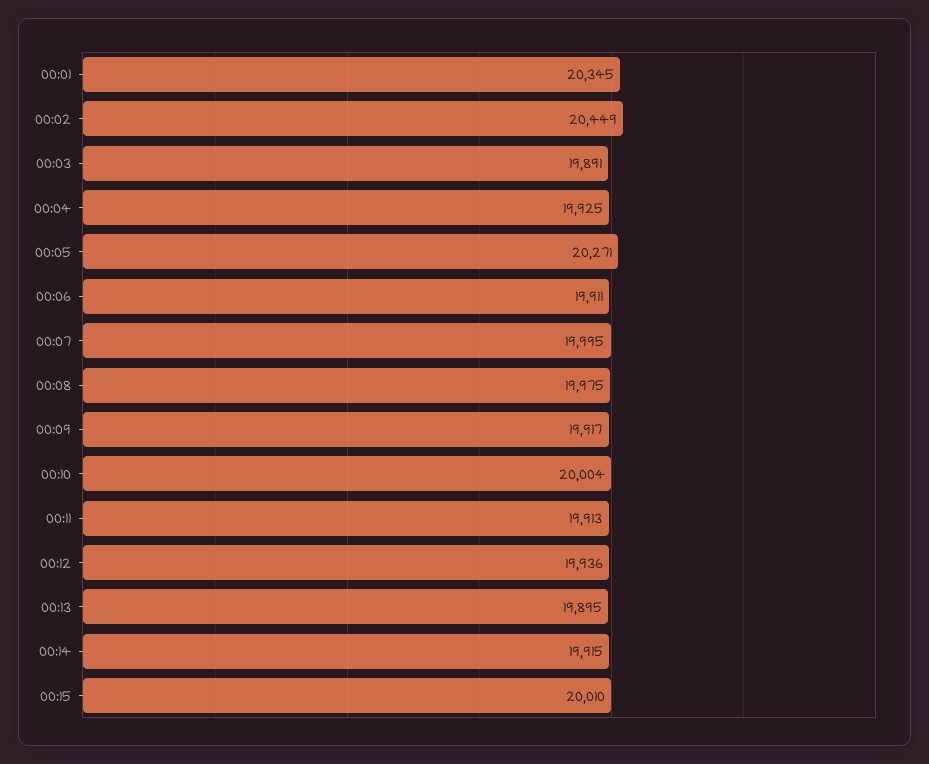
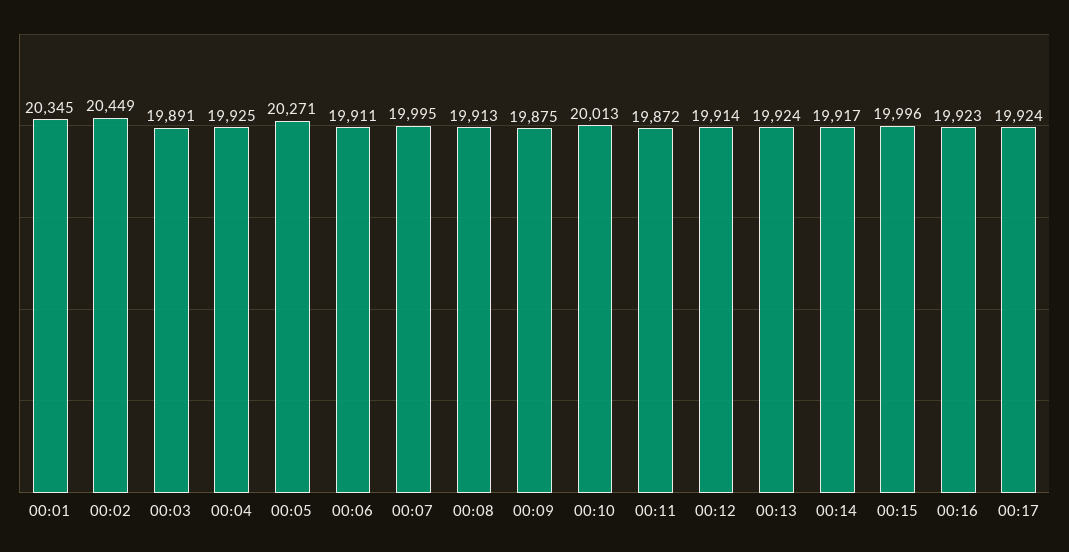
00:08: 19975 -> 19913
00:09: 19917 -> 19875
00:10: 20004 -> 20013
00:11: 19913 -> 19872
00:12: 19936 -> 19914
00:13: 19895 -> 19924
00:14: 19915 -> 19917
00:15: 20010 -> 19996
00:16: none -> 19923
00:17: none -> 19924

